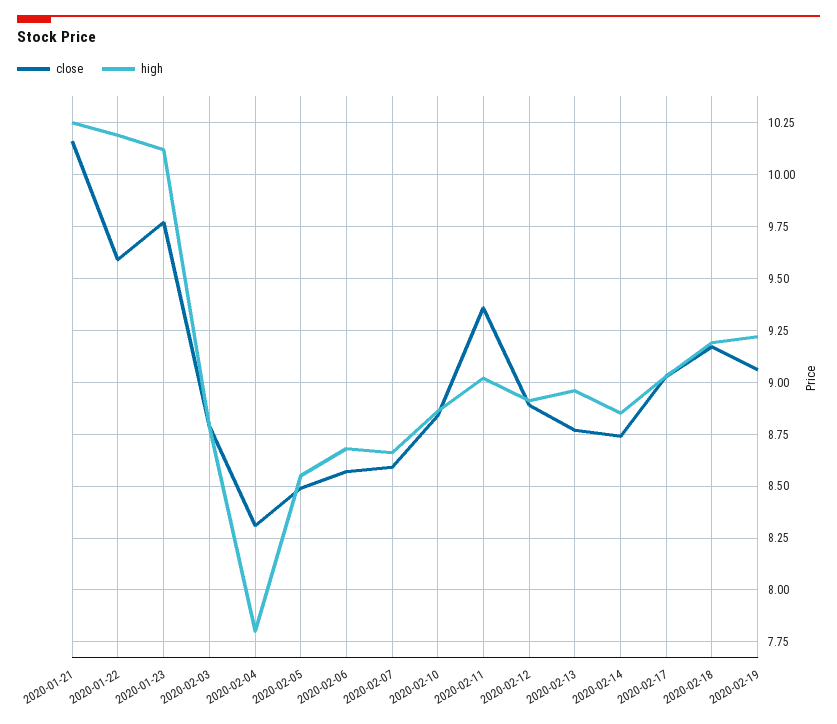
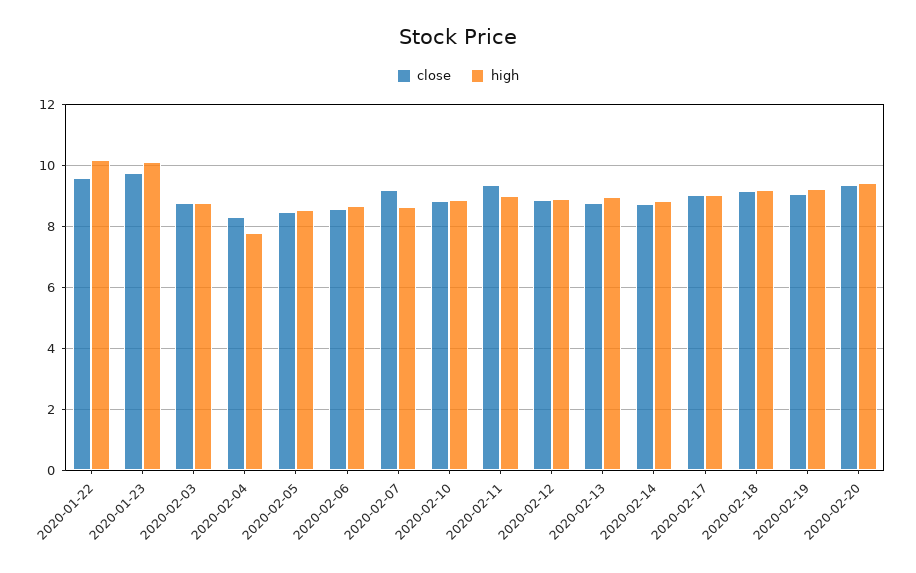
close, 2020-01-21: 10.15 -> none
high, 2020-01-21: 10.25 -> none
close, 2020-02-07: 8.6 -> 9.2
close, 2020-02-20: none -> 9.4
high, 2020-02-20: none -> 9.4

